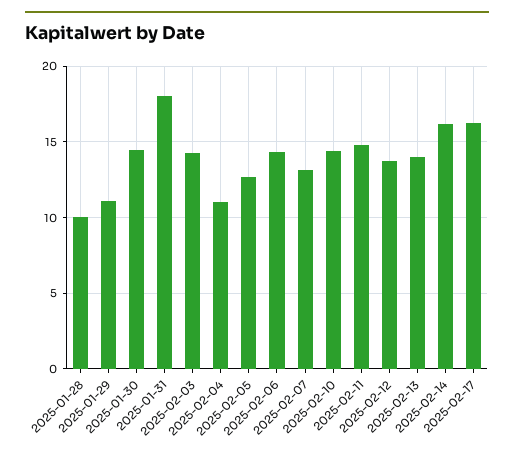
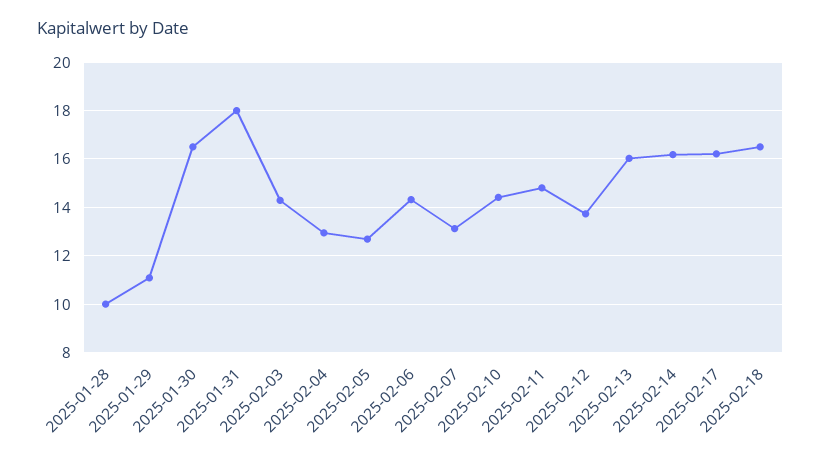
2025-01-30: 14.5 -> 16.5
2025-02-04: 11 -> 13
2025-02-13: 14 -> 16
2025-02-18: none -> 16.5

